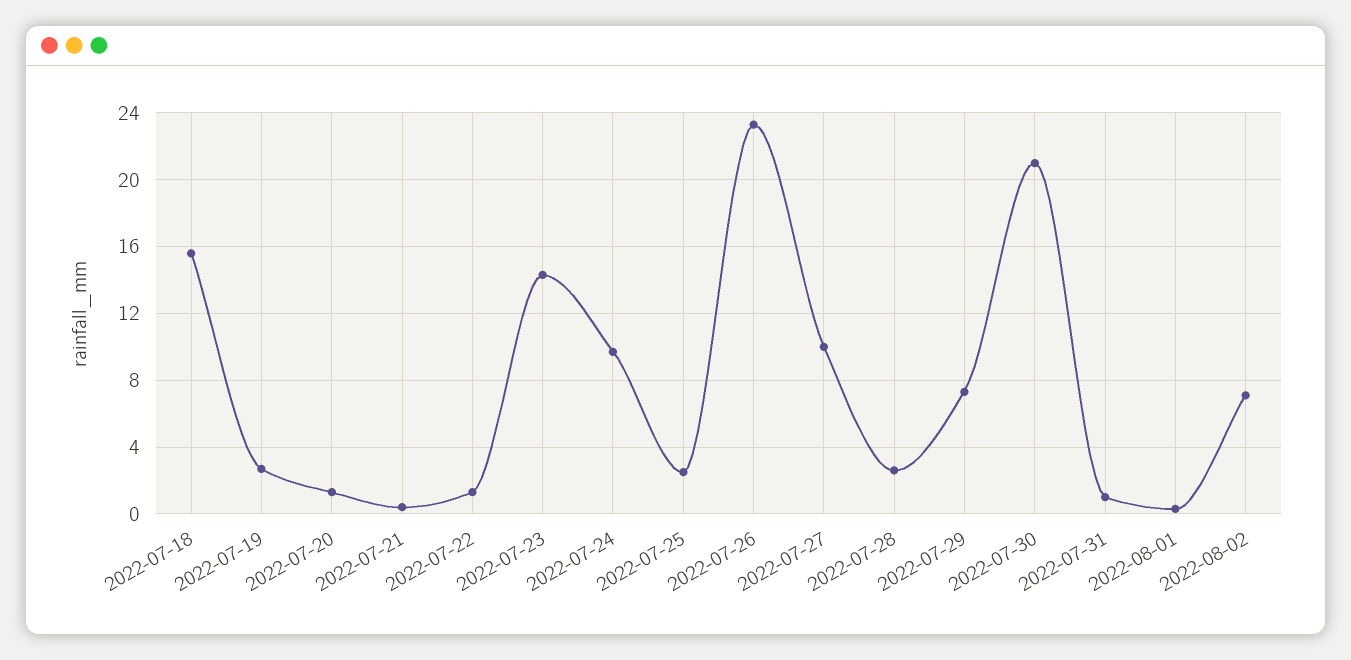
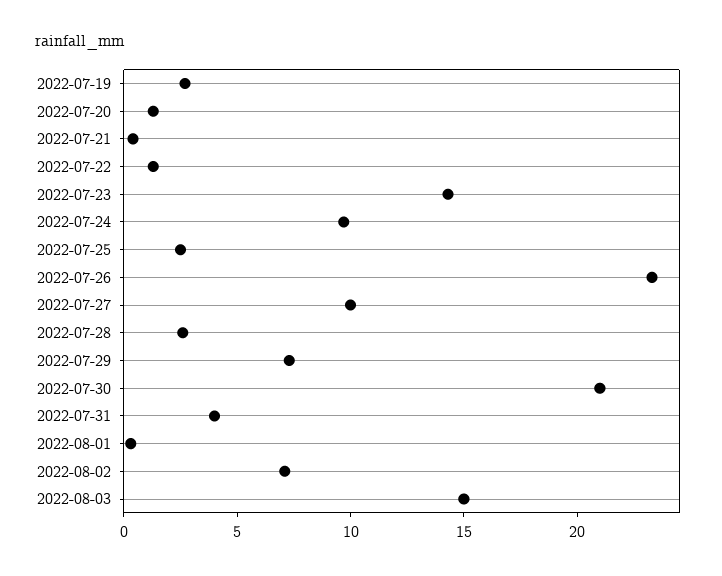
2022-07-18: 15.5 -> none
2022-07-31: 1 -> 4
2022-08-03: none -> 15

